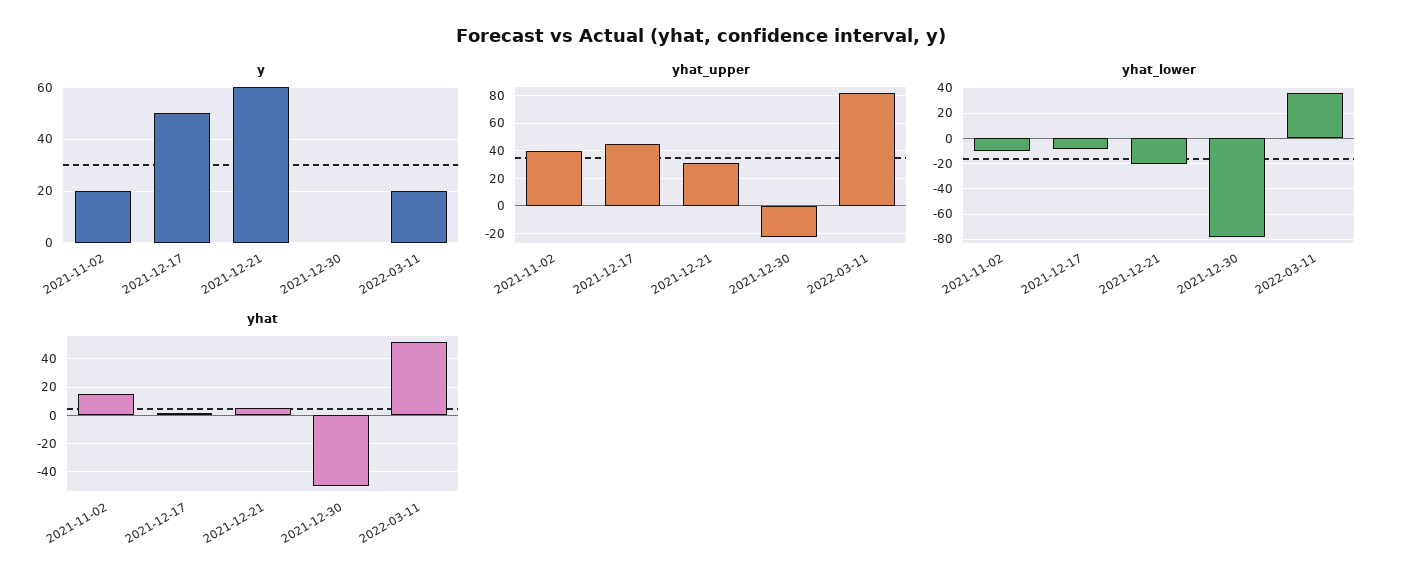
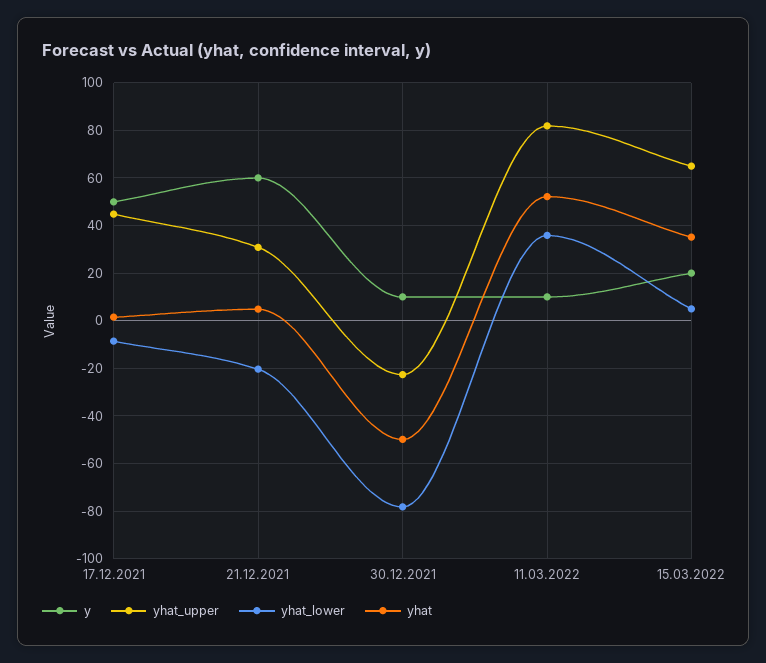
y, 2021-11-02: 20 -> none
y, 2021-12-30: 0 -> 10
y, 2022-03-11: 20 -> 10
yhat_upper, 2021-11-02: 40 -> none
yhat_lower, 2021-11-02: -10 -> none
yhat, 2021-11-02: 15 -> none
y, 15.03.2022: none -> 20
yhat_upper, 15.03.2022: none -> 65
yhat_lower, 15.03.2022: none -> 5
yhat, 15.03.2022: none -> 35

